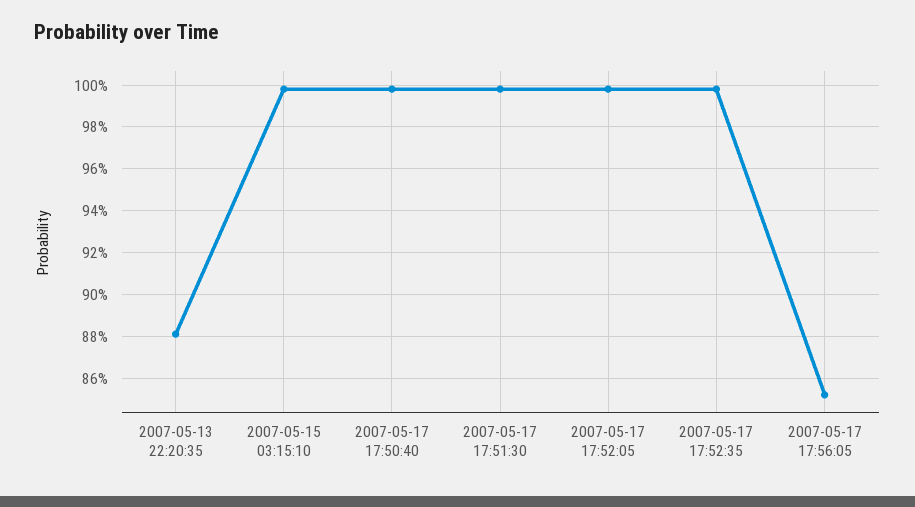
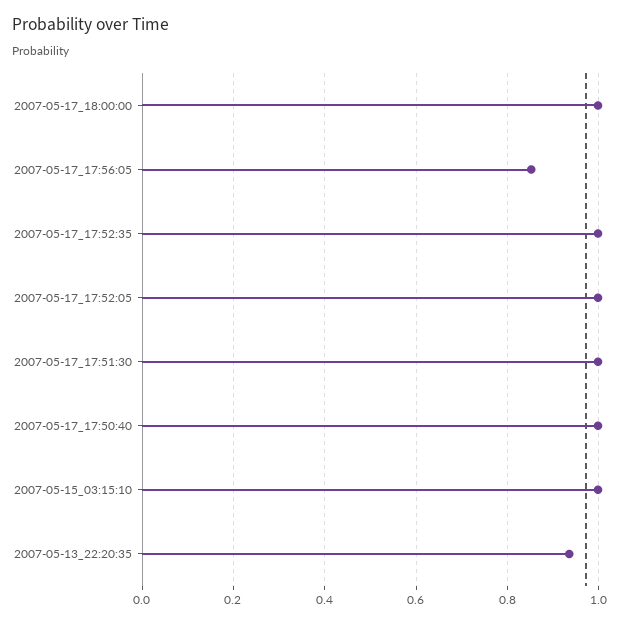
2007-05-13 22:20:35: 0.88 -> 0.94
2007-05-17_18:00:00: none -> 1

